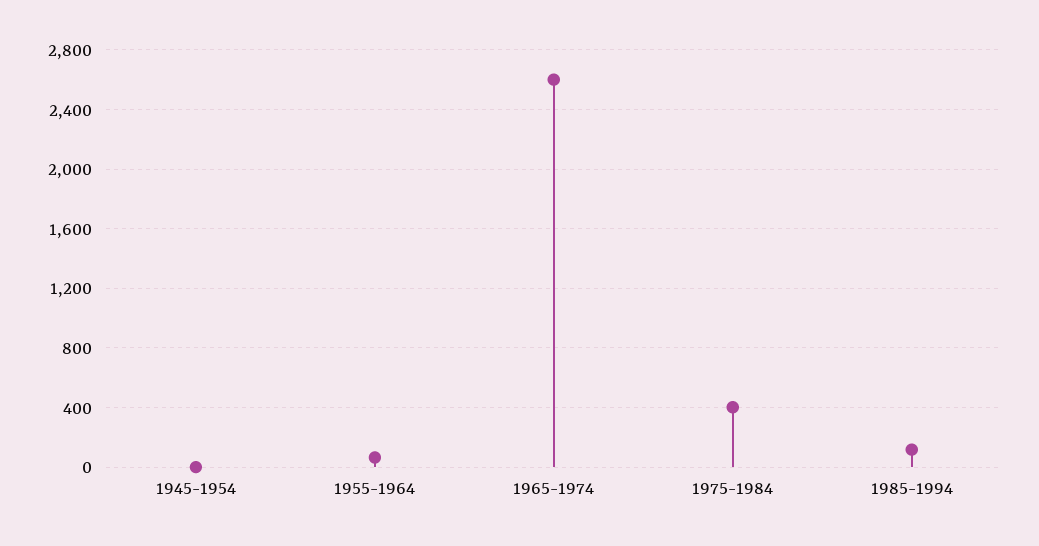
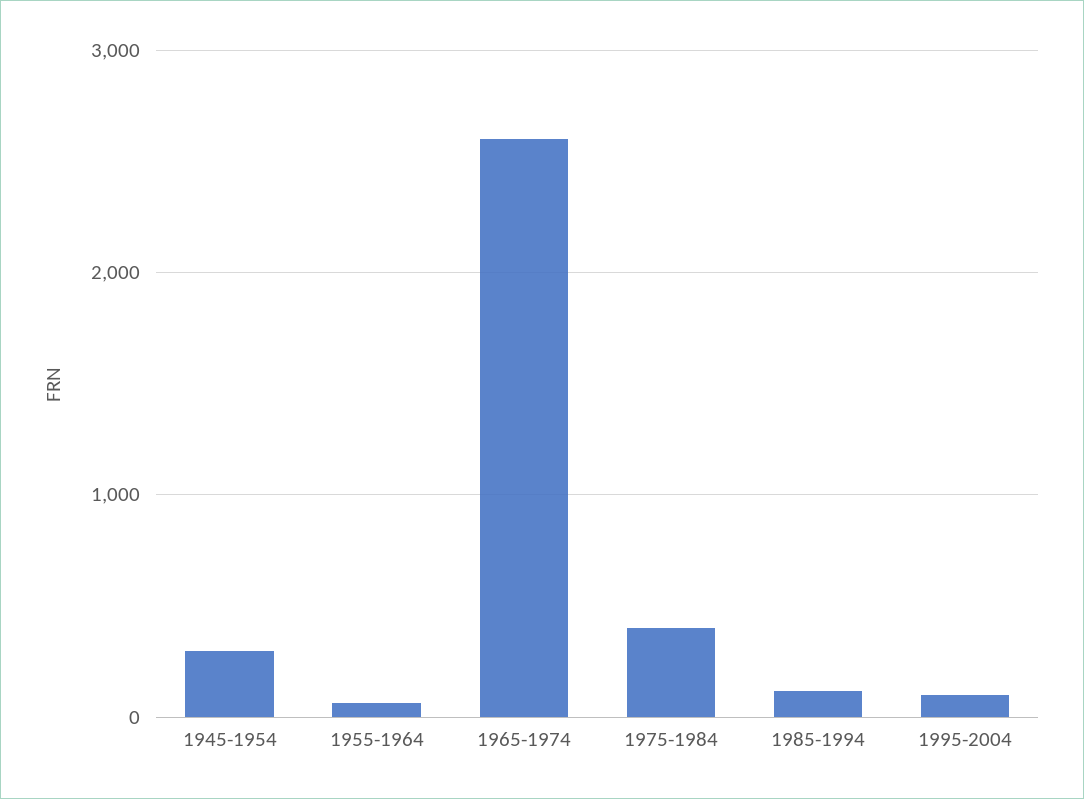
1945-1954: 0 -> 300
1995-2004: none -> 100

